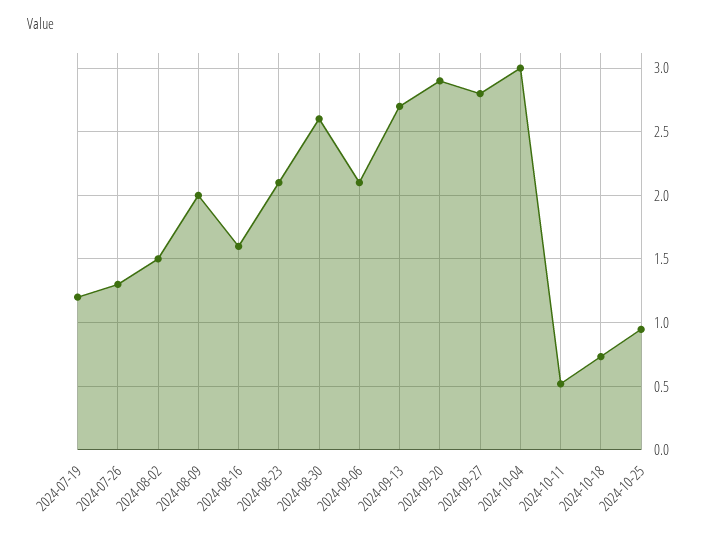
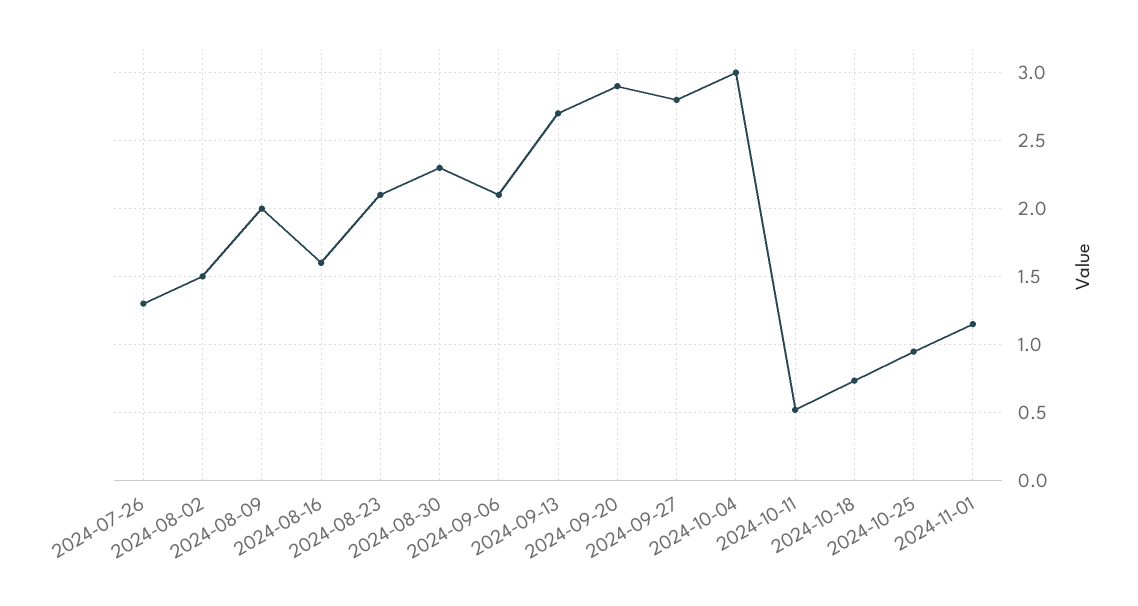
2024-07-19: 1.2 -> none
2024-08-30: 2.6 -> 2.3
2024-11-01: none -> 1.15

